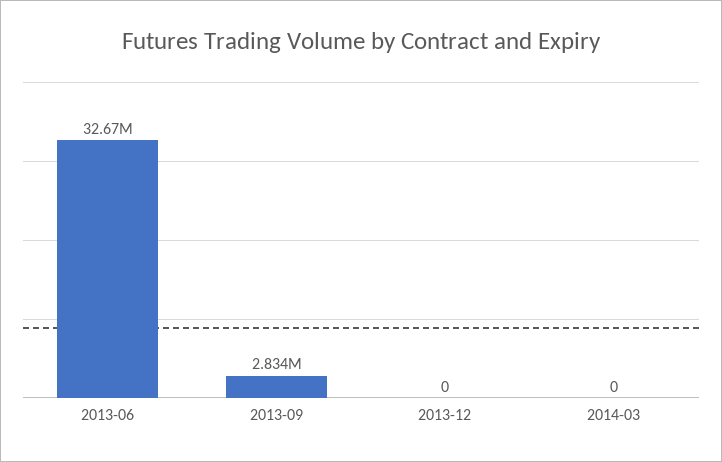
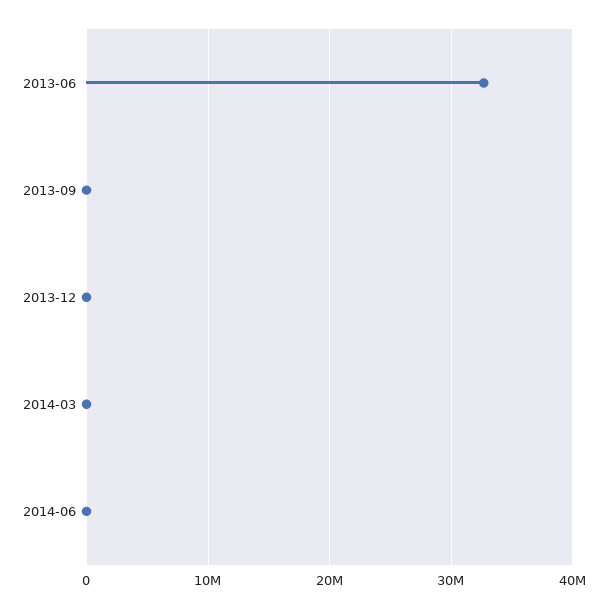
2013-09: 2834000 -> 0
2014-06: none -> 0

